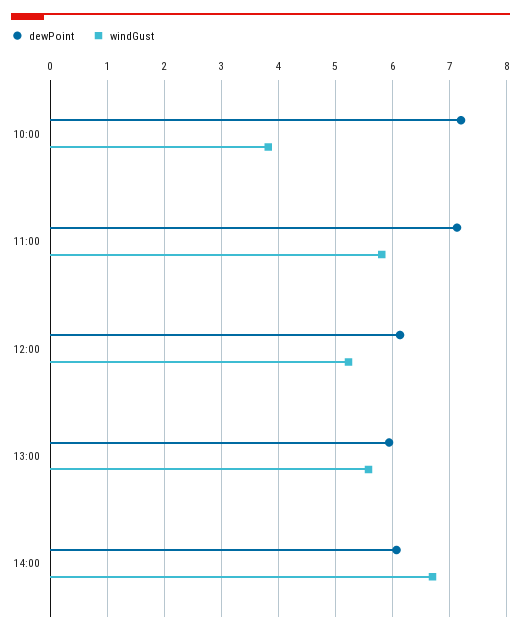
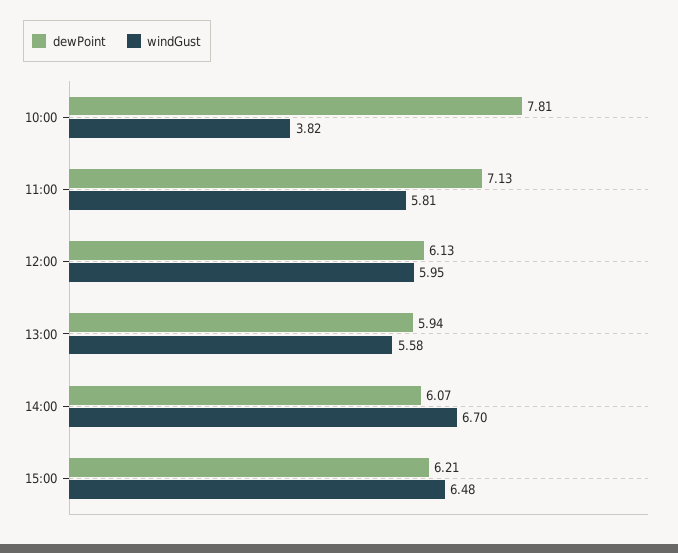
dewPoint, 10:00: 7.2 -> 7.81
windGust, 12:00: 5.2 -> 5.95
dewPoint, 15:00: none -> 6.21
windGust, 15:00: none -> 6.48

